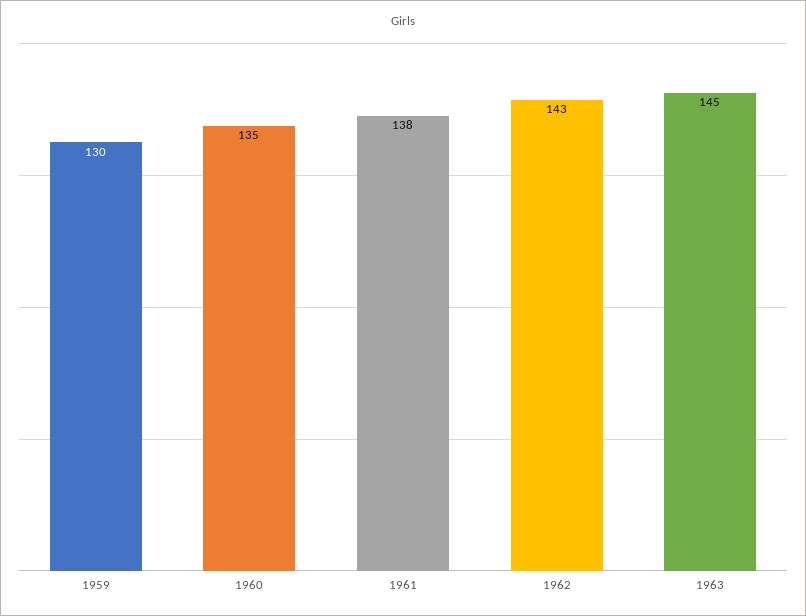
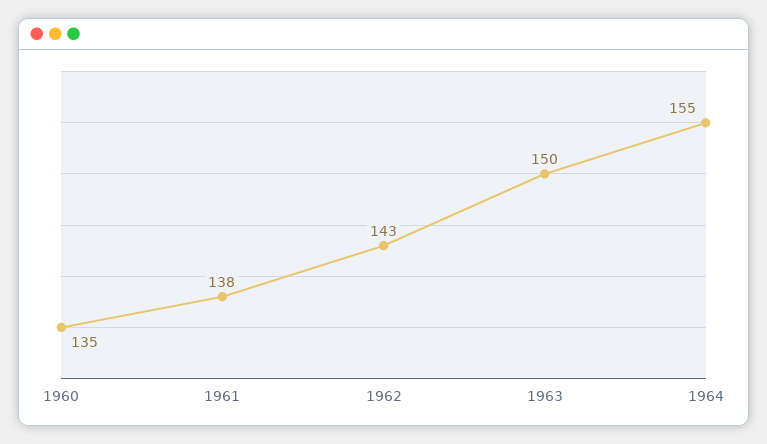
1959: 130 -> none
1963: 145 -> 150
1964: none -> 155

